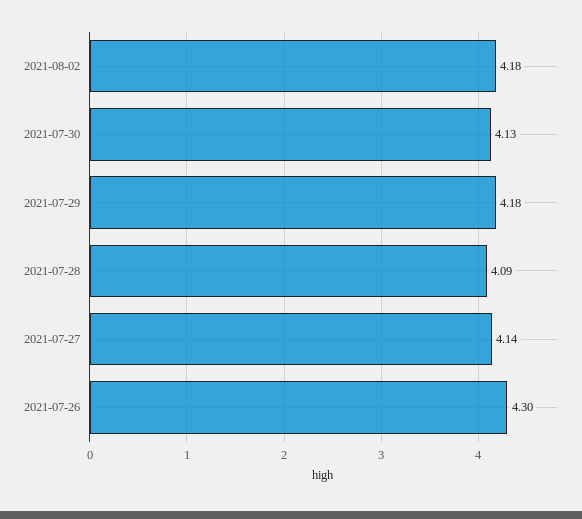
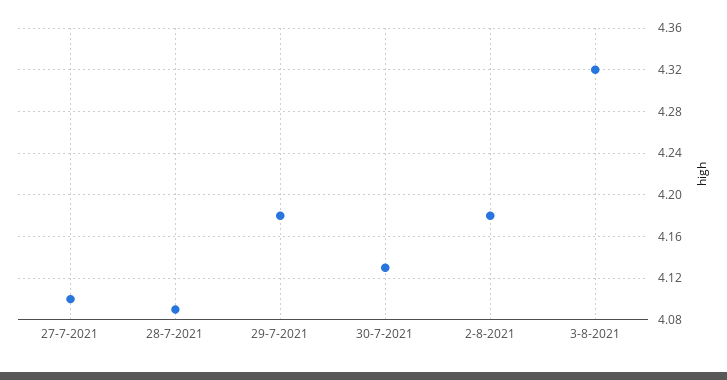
2021-07-27: 4.14 -> 4.1
2021-07-26: 4.3 -> none
3-8-2021: none -> 4.32

